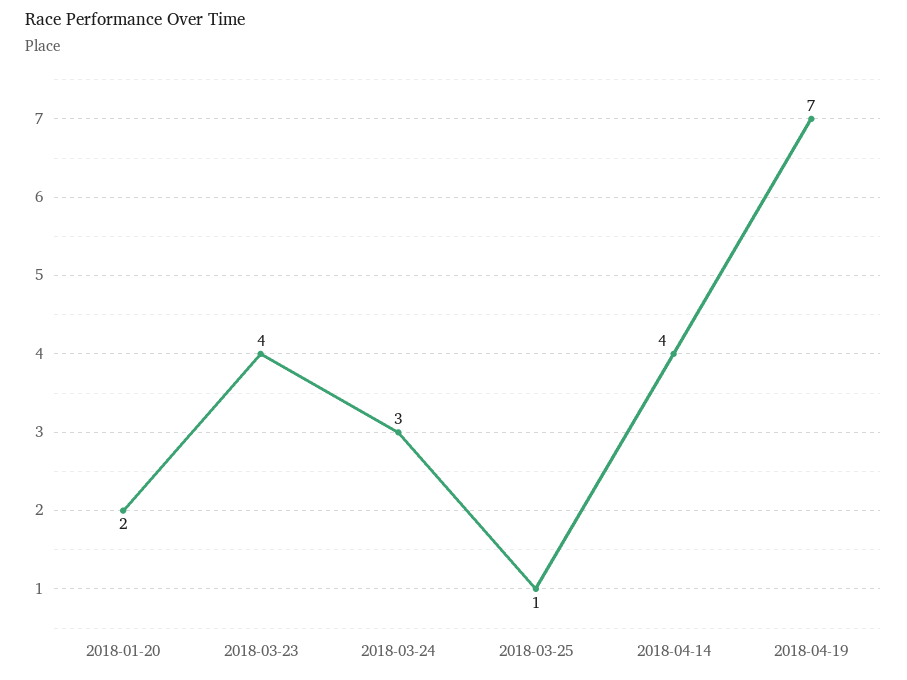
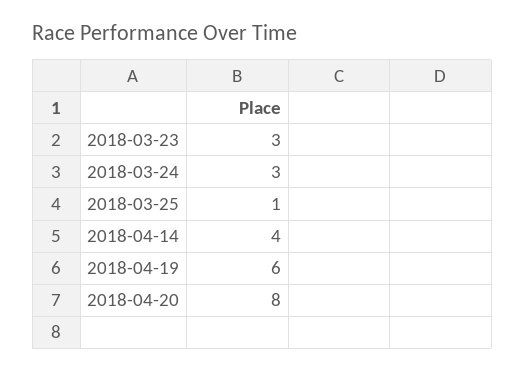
2018-01-20: 2 -> none
2018-03-23: 4 -> 3
2018-04-19: 7 -> 6
2018-04-20: none -> 8

